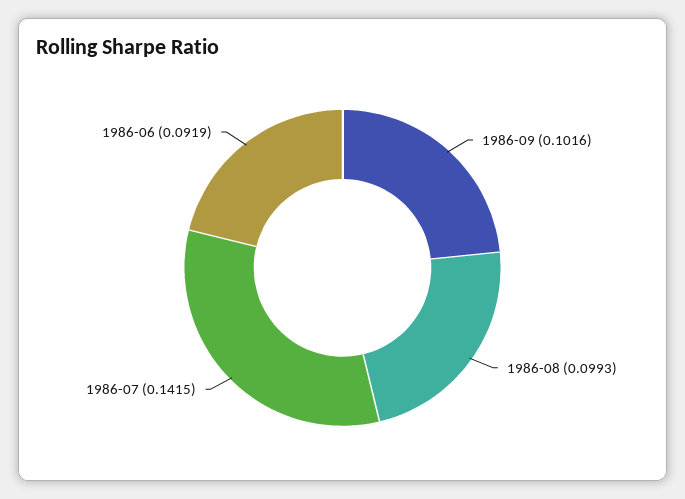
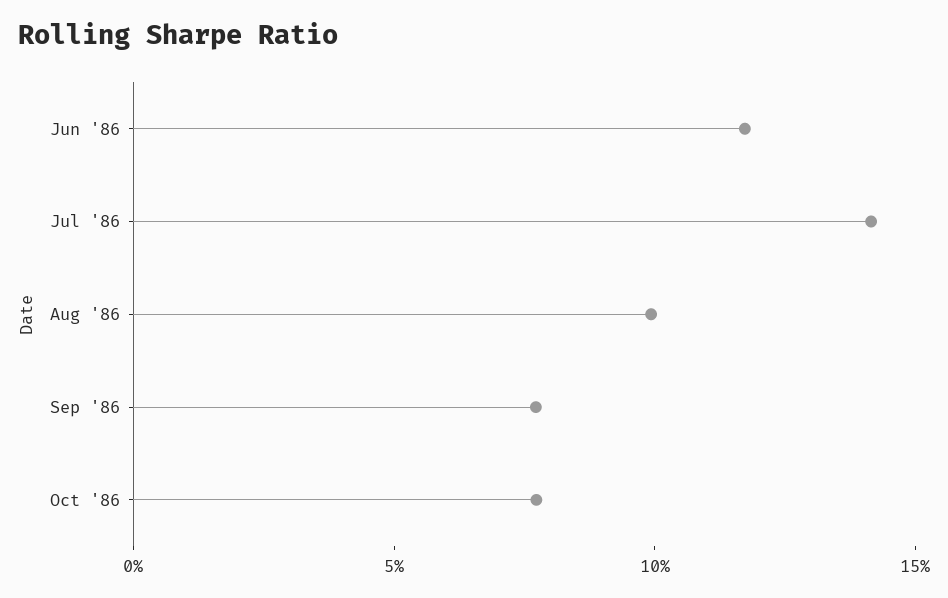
1986-09: 0.1016 -> 0.08
1986-06: 0.0919 -> 0.12
Oct '86: none -> 0.08

